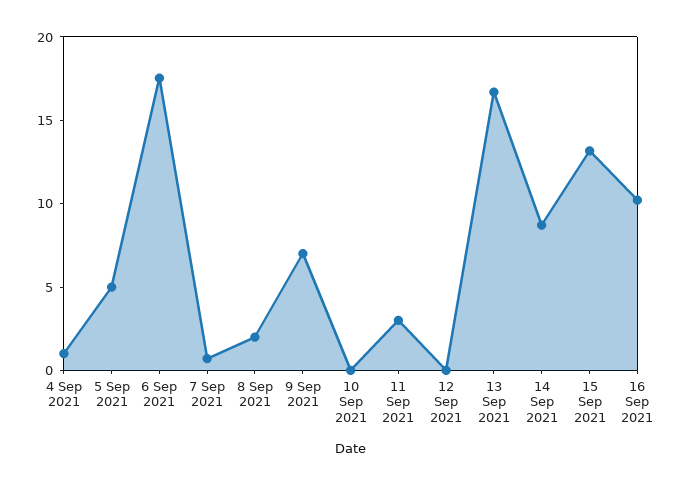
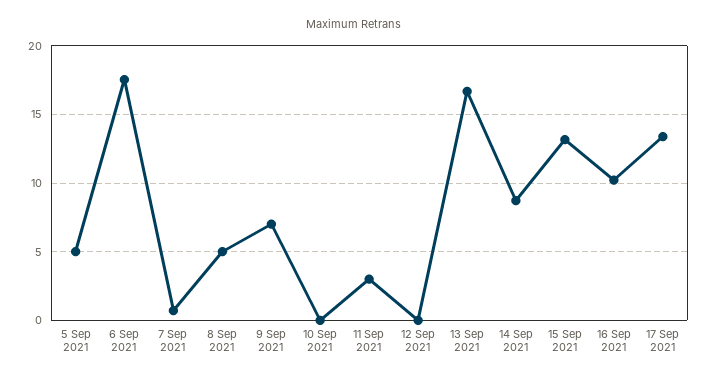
4 Sep 2021: 1 -> none
8 Sep 2021: 2 -> 5
17 Sep 2021: none -> 13.5

